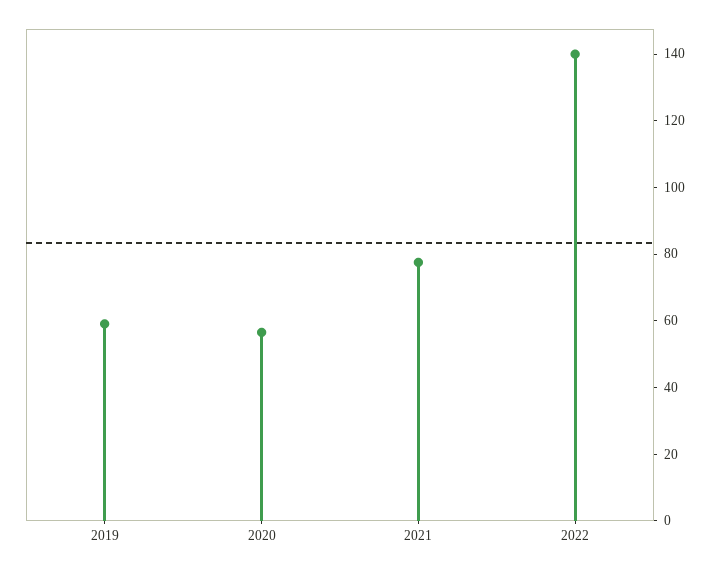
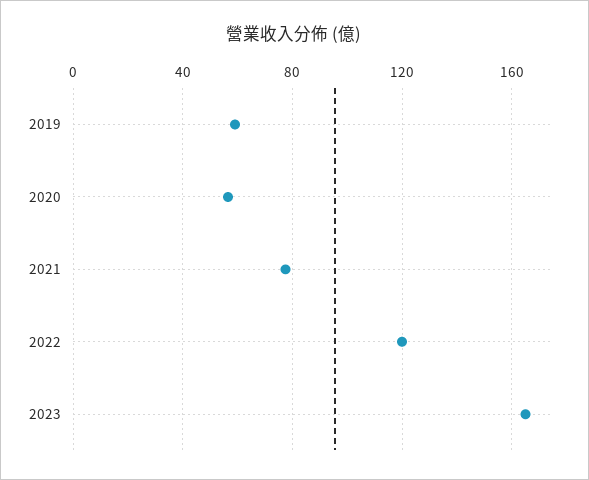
2022: 140 -> 120
2023: none -> 165

